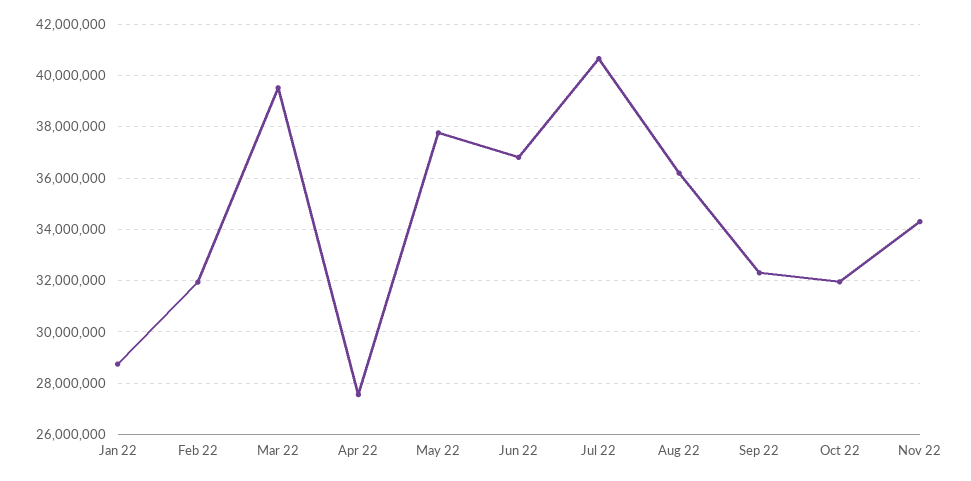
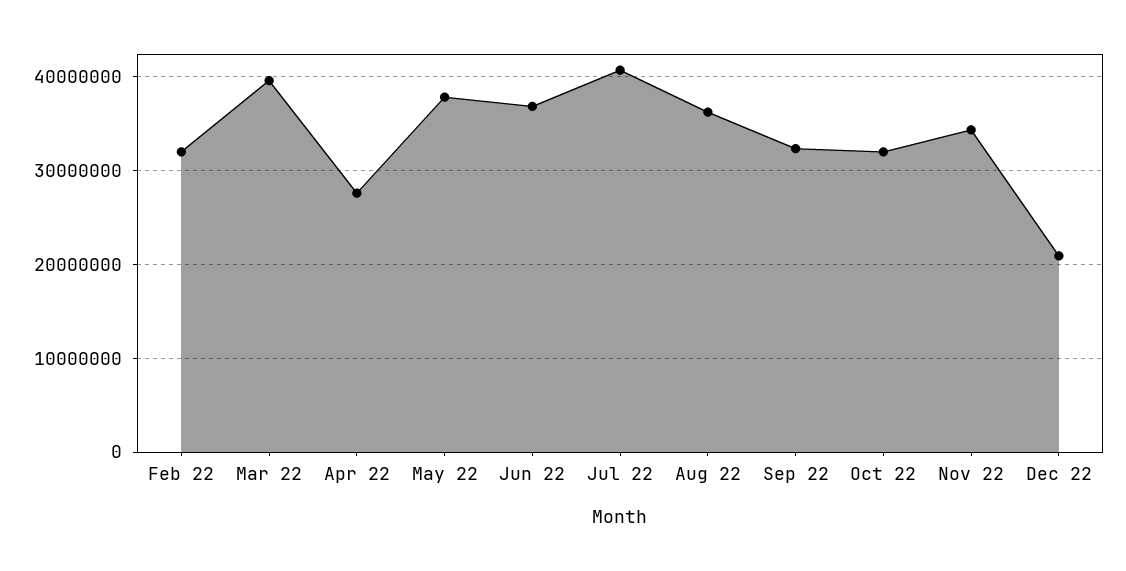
Jan 22: 28750000 -> none
Dec 22: none -> 21000000

